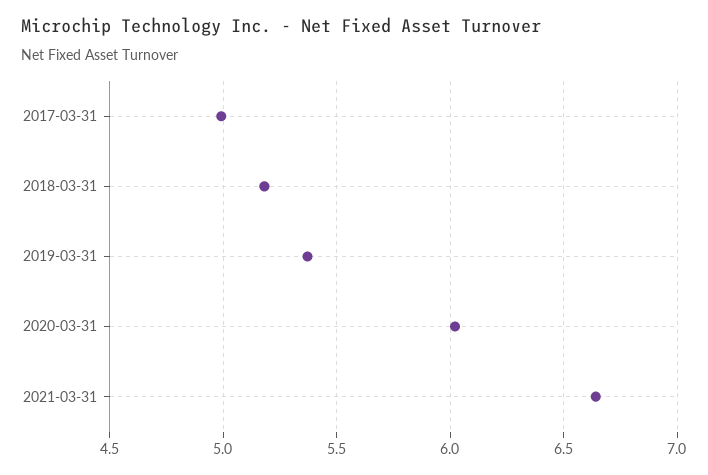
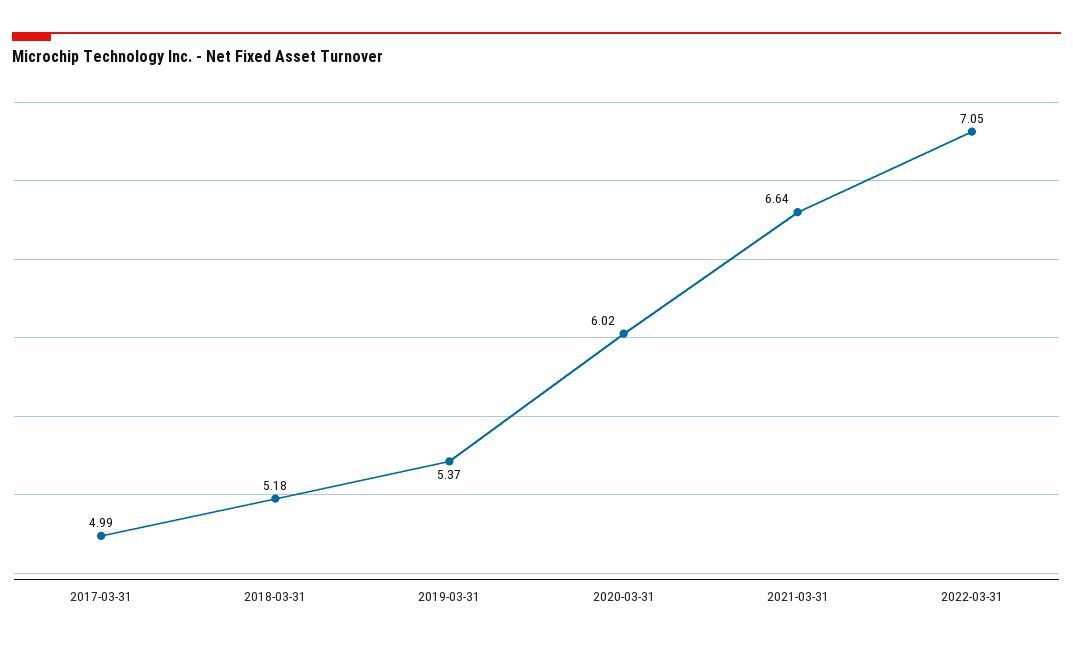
2022-03-31: none -> 7.05

